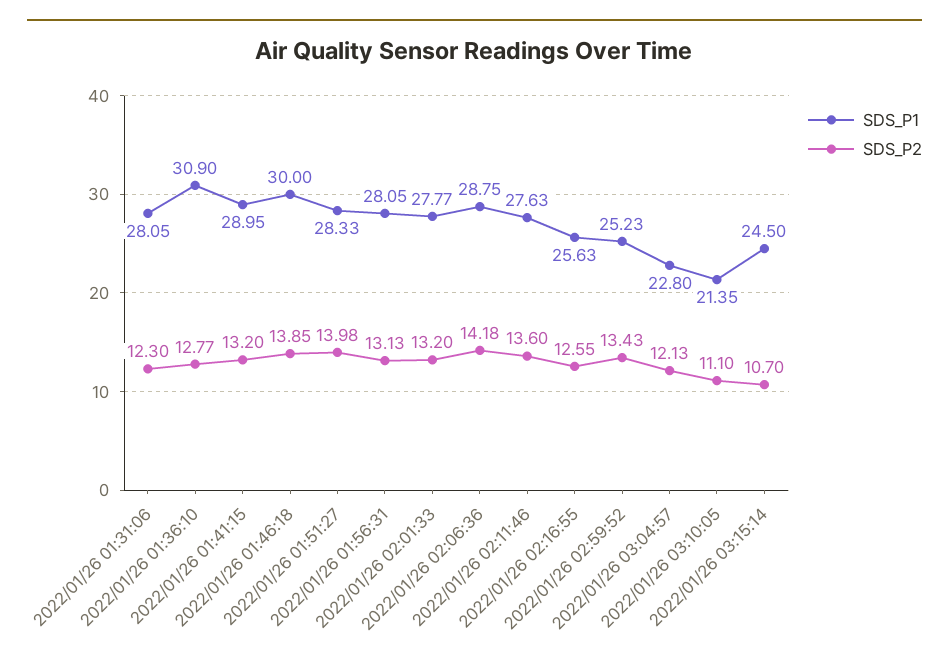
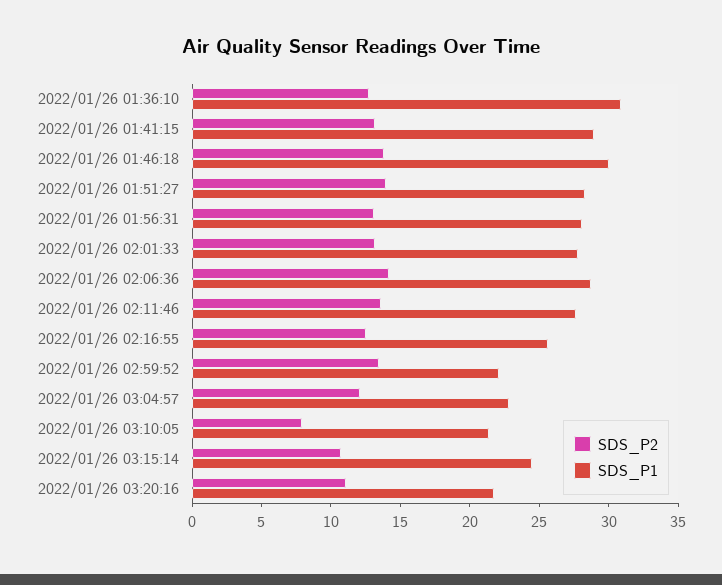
SDS_P1, 2022/01/26 01:31:06: 28.05 -> none
SDS_P2, 2022/01/26 01:31:06: 12.3 -> none
SDS_P1, 2022/01/26 02:59:52: 25.23 -> 22
SDS_P2, 2022/01/26 03:10:05: 11.1 -> 8
SDS_P2, 2022/01/26 03:20:16: none -> 11
SDS_P1, 2022/01/26 03:20:16: none -> 22

